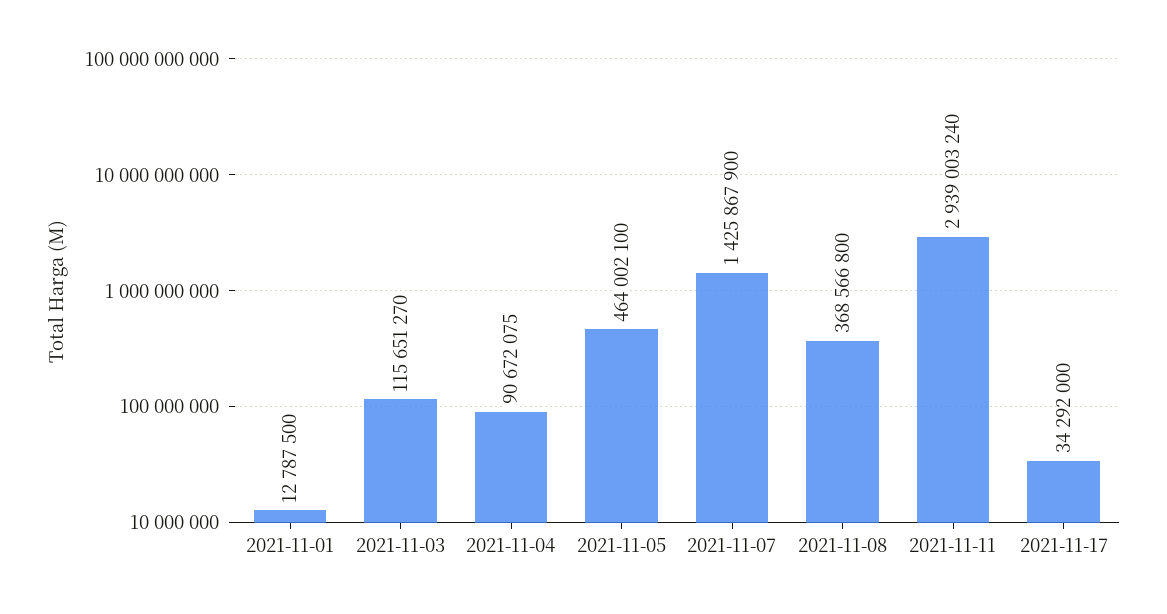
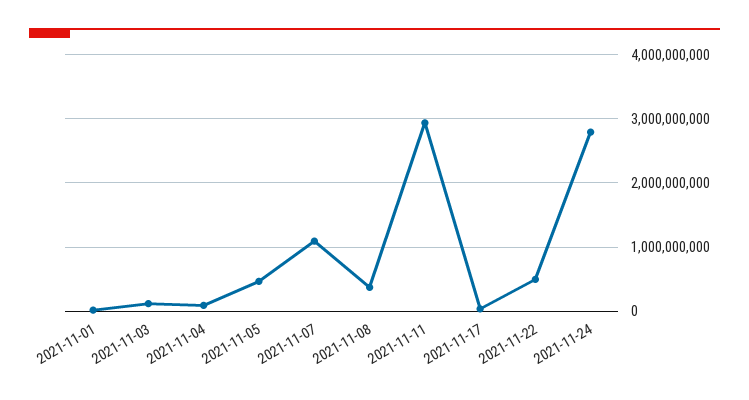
2021-11-07: 1425867900 -> 1100000000
2021-11-22: none -> 500000000
2021-11-24: none -> 2800000000

